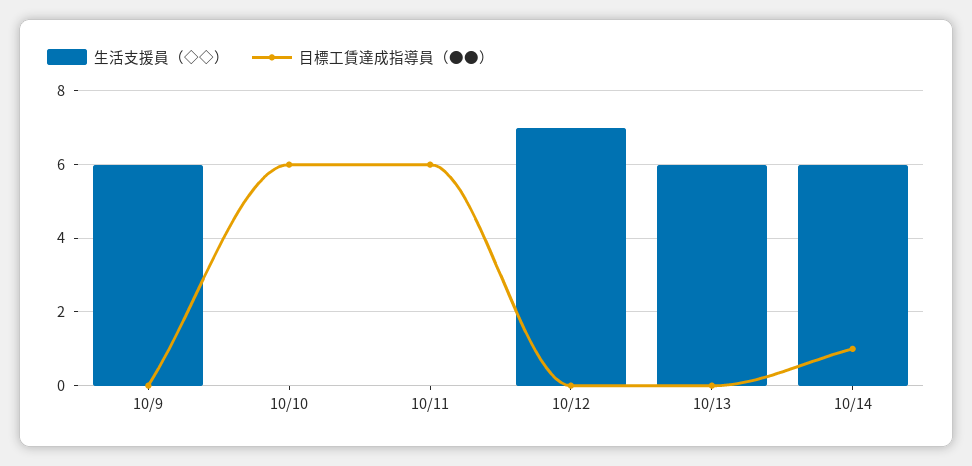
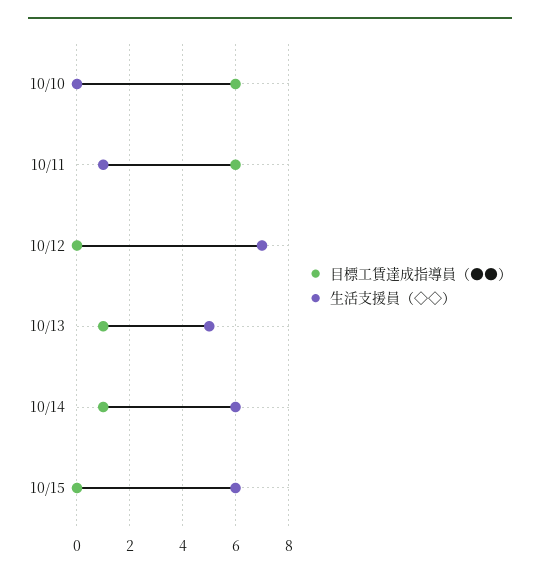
生活支援員（◇◇）, 10/9: 6 -> none
目標工賃達成指導員（●●）, 10/9: 0 -> none
生活支援員（◇◇）, 10/11: 0 -> 1
生活支援員（◇◇）, 10/13: 6 -> 5
目標工賃達成指導員（●●）, 10/13: 0 -> 1
目標工賃達成指導員（●●）, 10/15: none -> 0
生活支援員（◇◇）, 10/15: none -> 6

